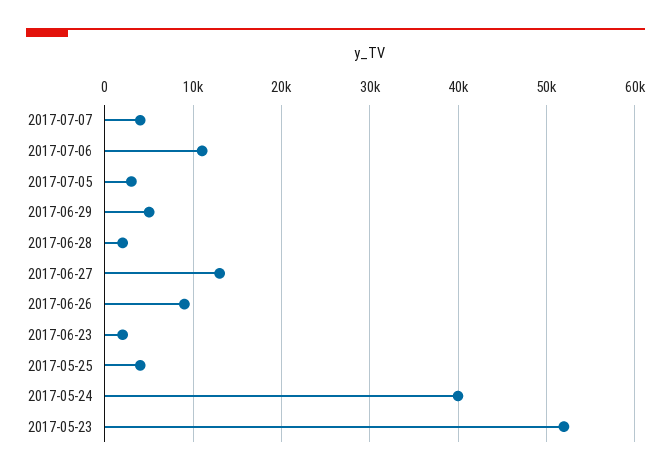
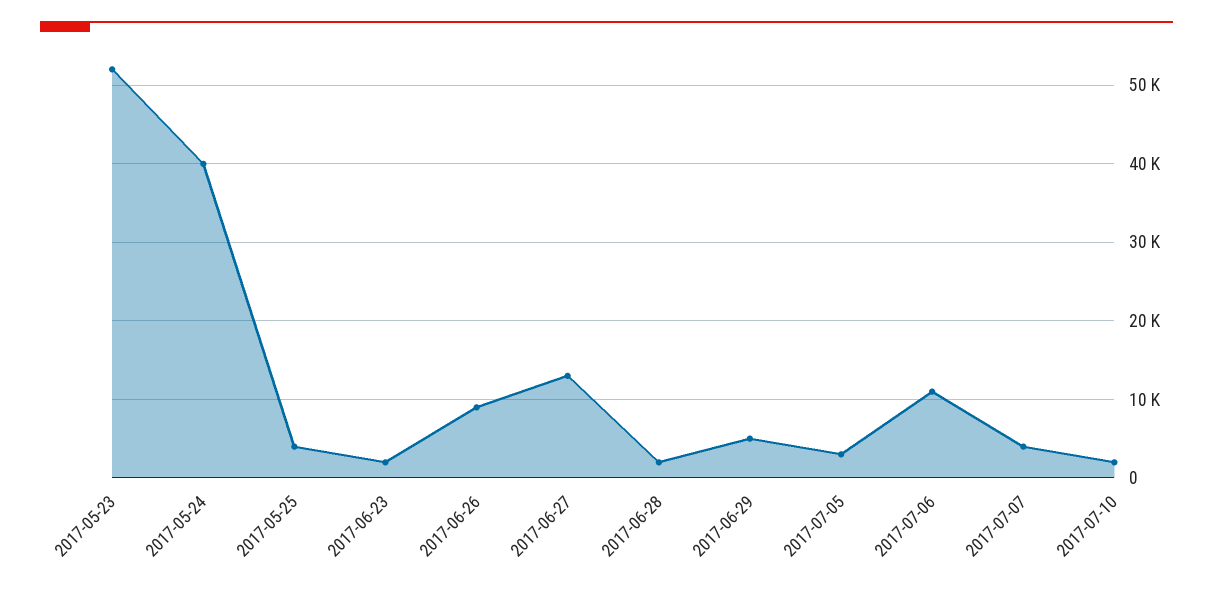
2017-07-10: none -> 2000

